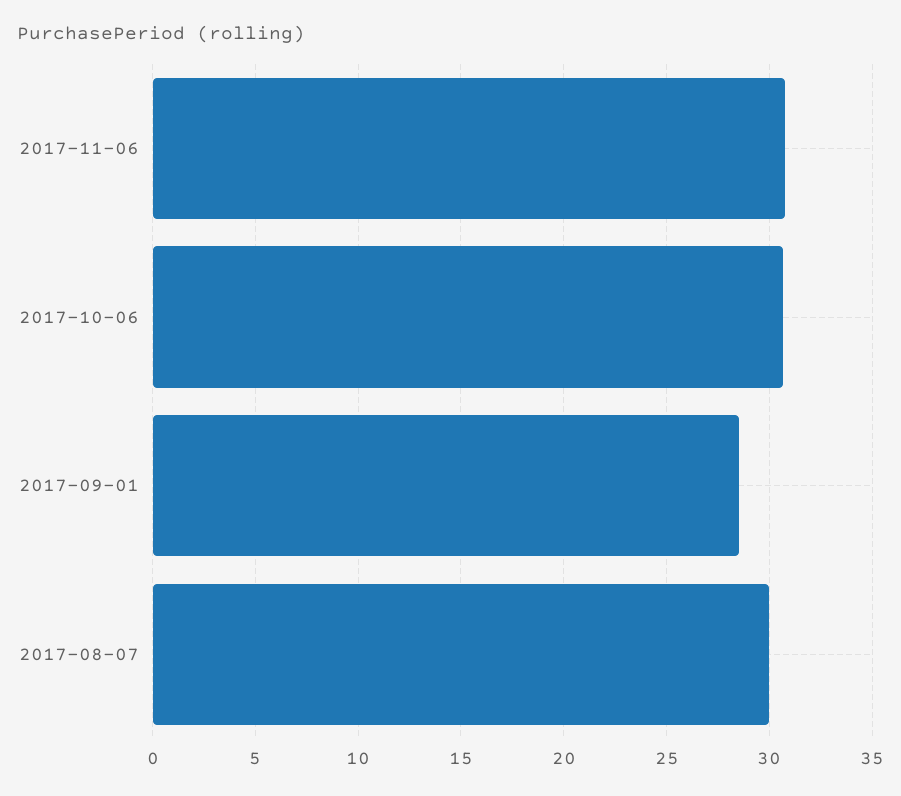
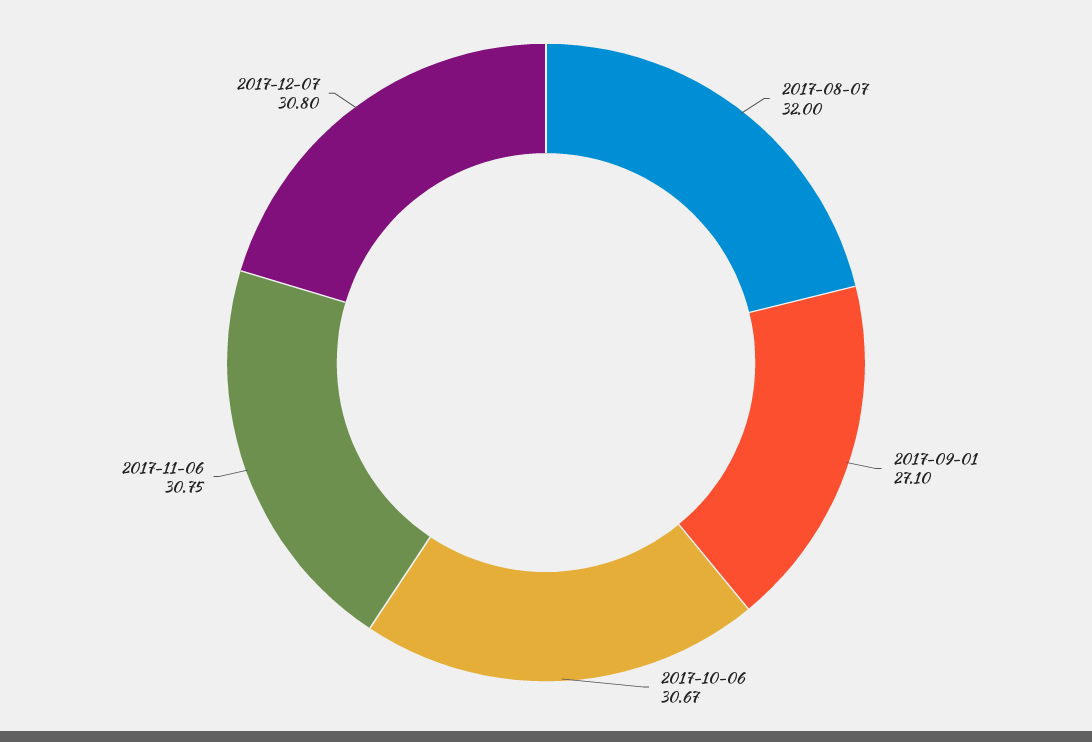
2017-09-01: 28.5 -> 27.1
2017-08-07: 30 -> 32
2017-12-07: none -> 30.8

